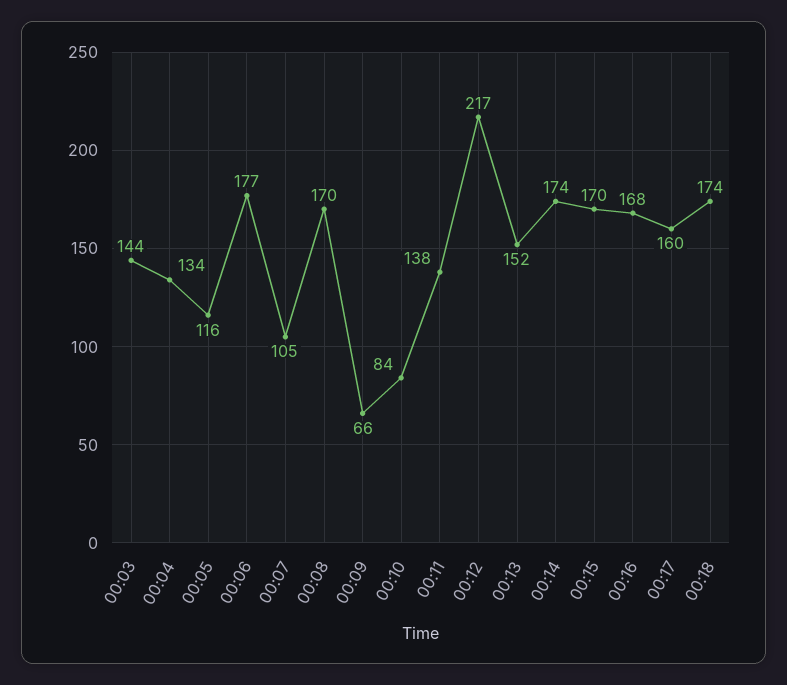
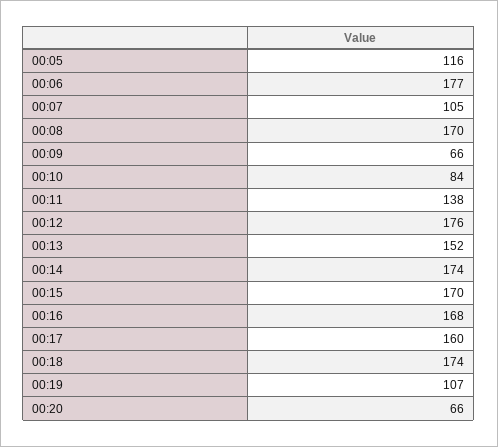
00:03: 144 -> none
00:04: 134 -> none
00:12: 217 -> 176
00:19: none -> 107
00:20: none -> 66

